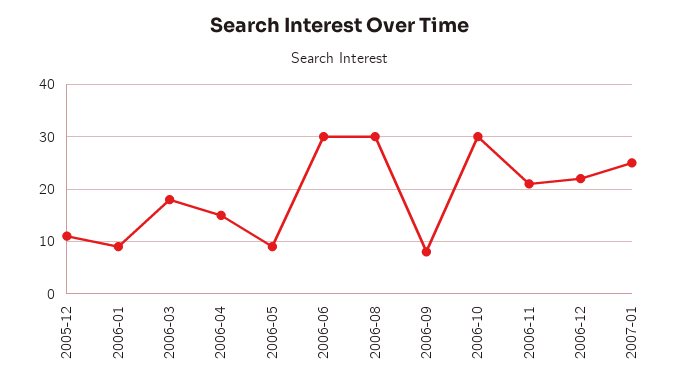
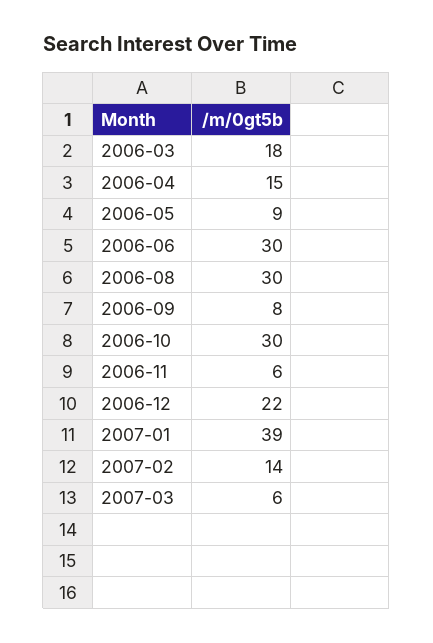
2005-12: 10 -> none
2006-01: 10 -> none
2006-11: 20 -> 6
2007-01: 25 -> 39
2007-02: none -> 14
2007-03: none -> 6

